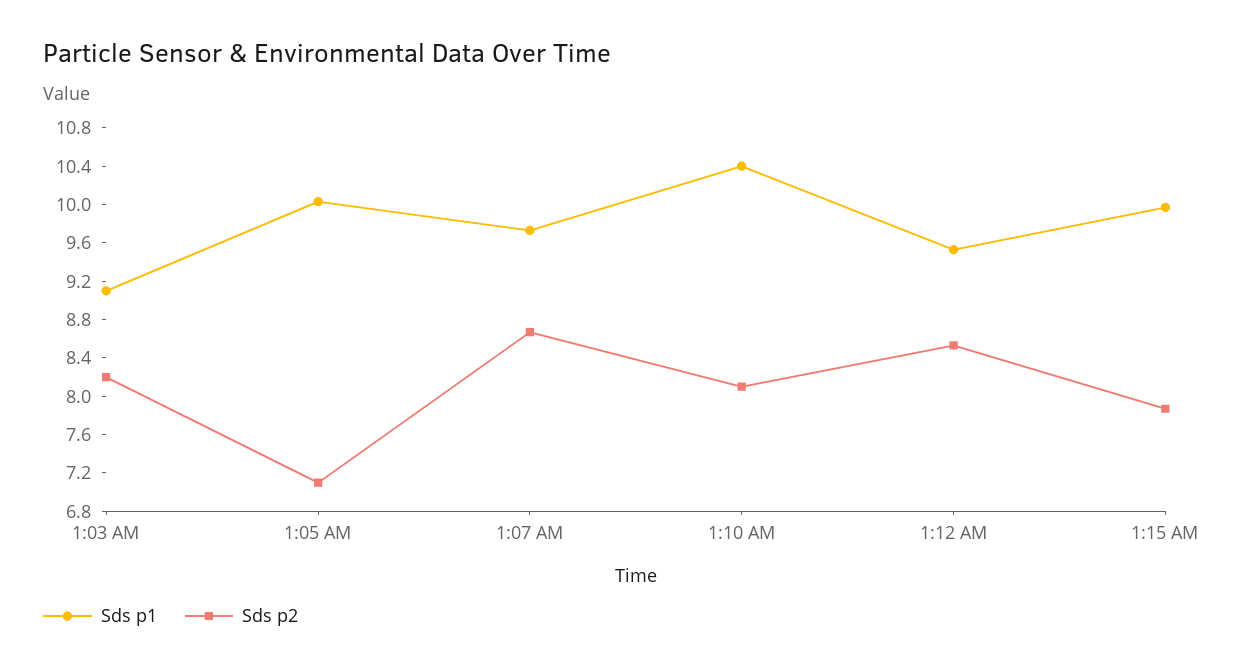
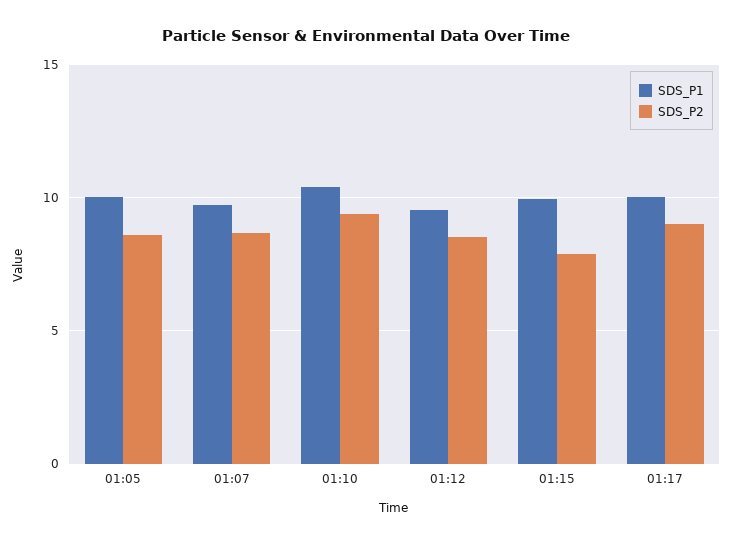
Sds p1, 1:03 AM: 9.1 -> none
Sds p2, 1:03 AM: 8.2 -> none
Sds p2, 1:05 AM: 7.1 -> 8.5
Sds p2, 1:10 AM: 8.1 -> 9.5
Sds p1, 01:17: none -> 10
Sds p2, 01:17: none -> 9

